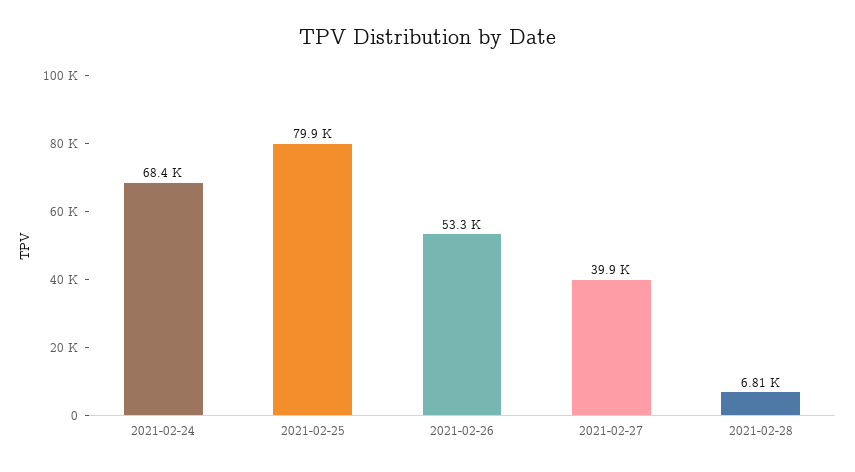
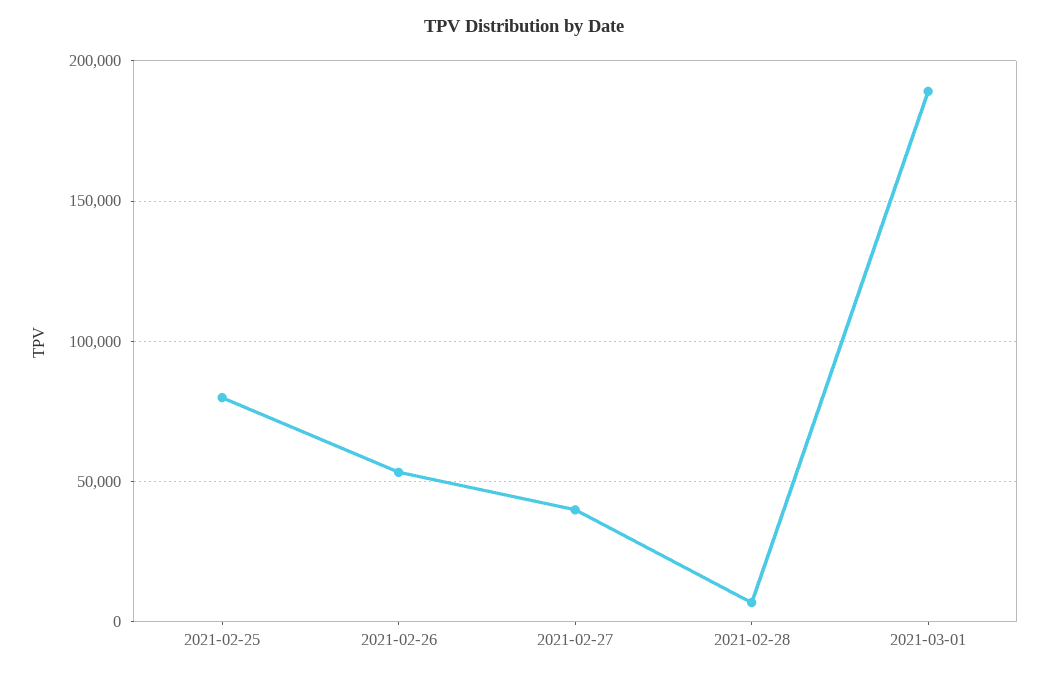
2021-02-24: 68400 -> none
2021-03-01: none -> 190000

